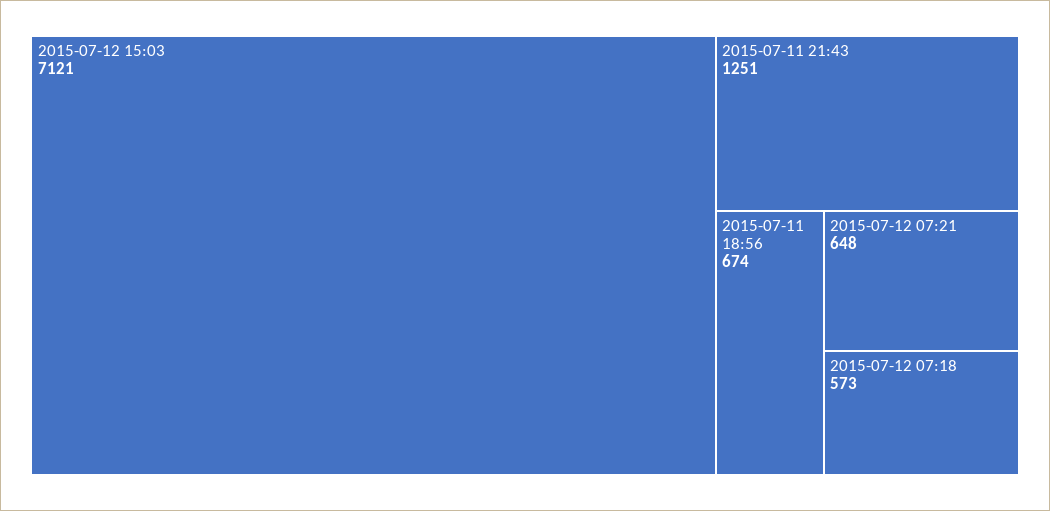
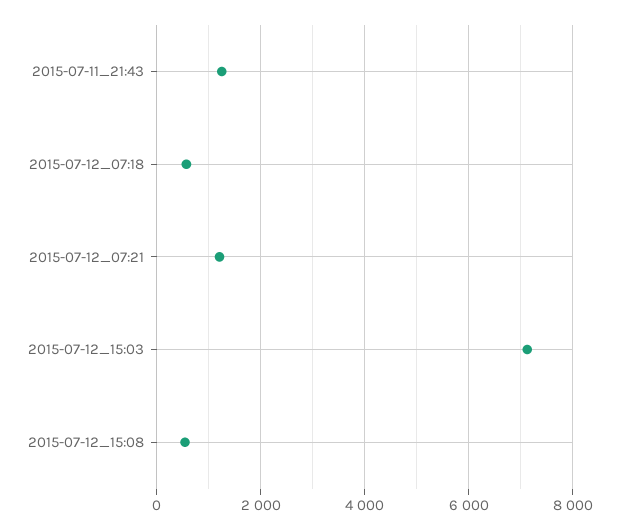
2015-07-11 18:56: 674 -> none
2015-07-12 07:21: 648 -> 1200
2015-07-12_15:08: none -> 600

